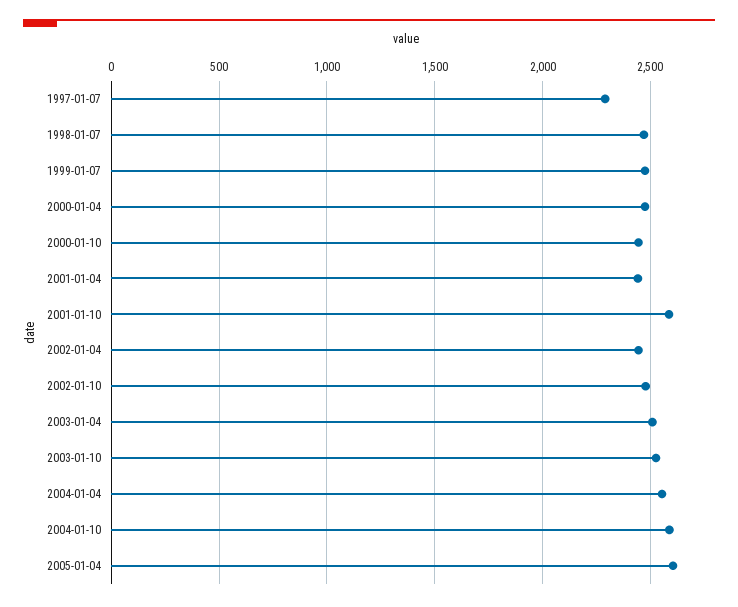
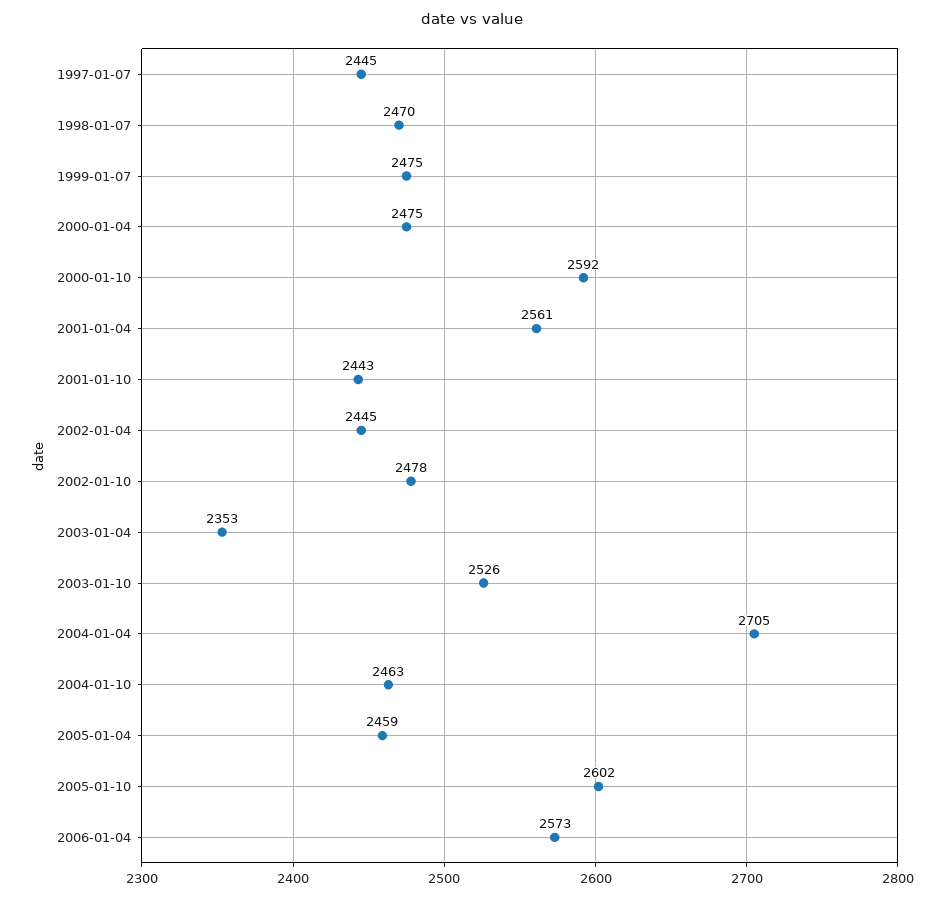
1997-01-07: 2300 -> 2445
2000-01-10: 2450 -> 2592
2001-01-04: 2450 -> 2561
2001-01-10: 2600 -> 2443
2003-01-04: 2500 -> 2353
2004-01-04: 2550 -> 2705
2004-01-10: 2600 -> 2463
2005-01-04: 2600 -> 2459
2005-01-10: none -> 2602
2006-01-04: none -> 2573

